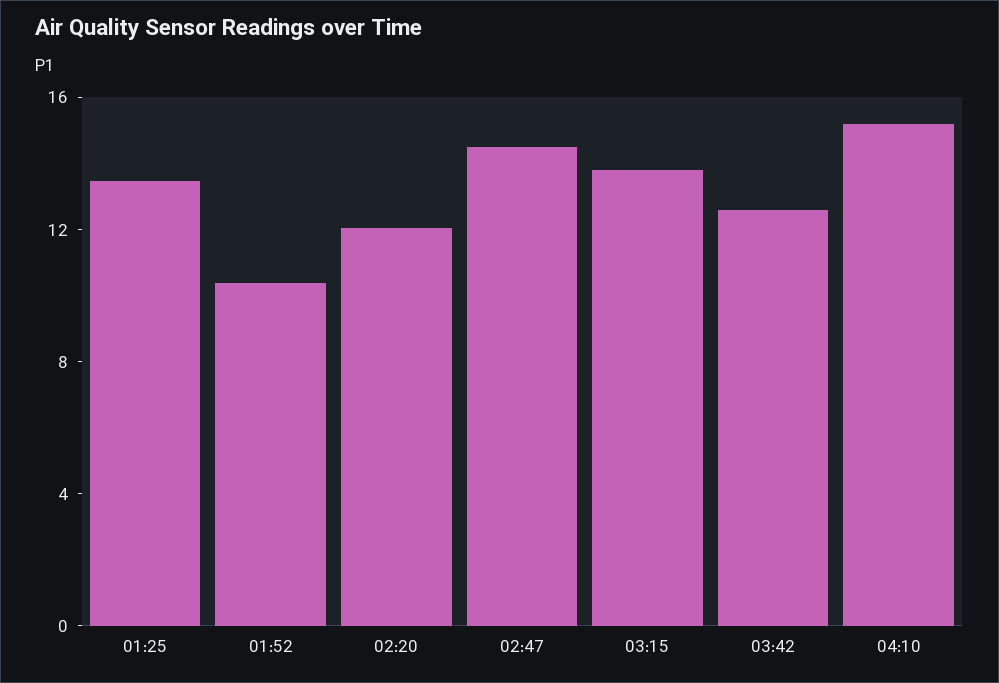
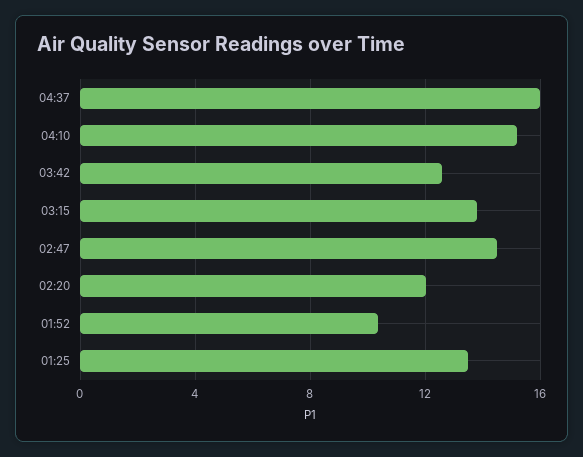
04:37: none -> 16

